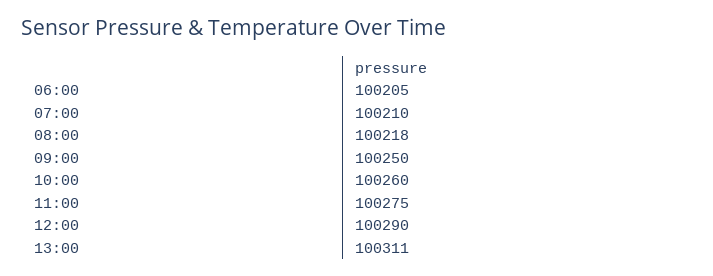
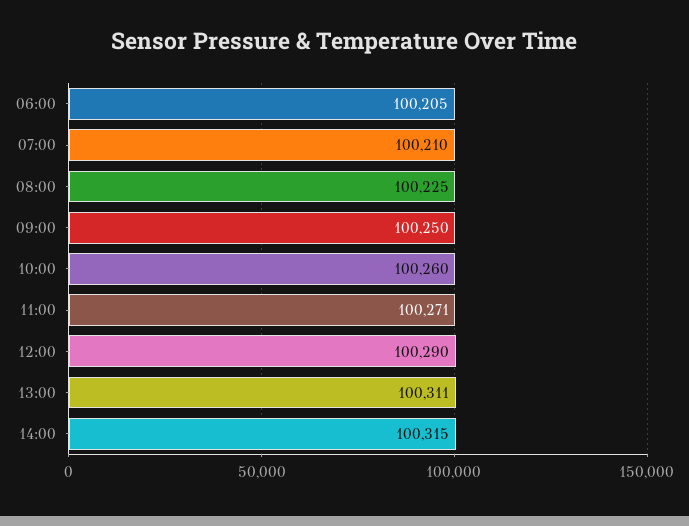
08:00: 100218 -> 100225
11:00: 100275 -> 100271
14:00: none -> 100315

